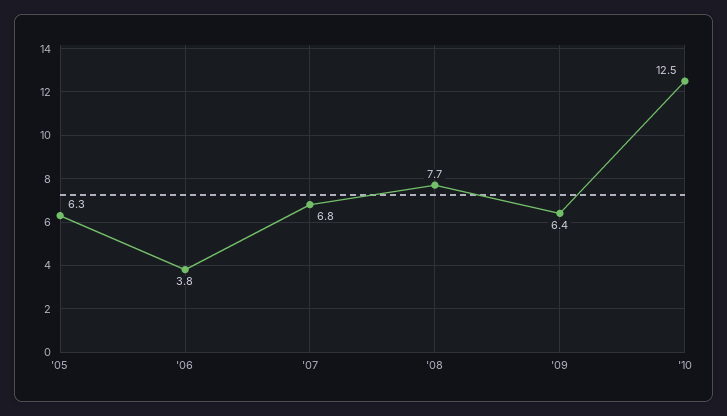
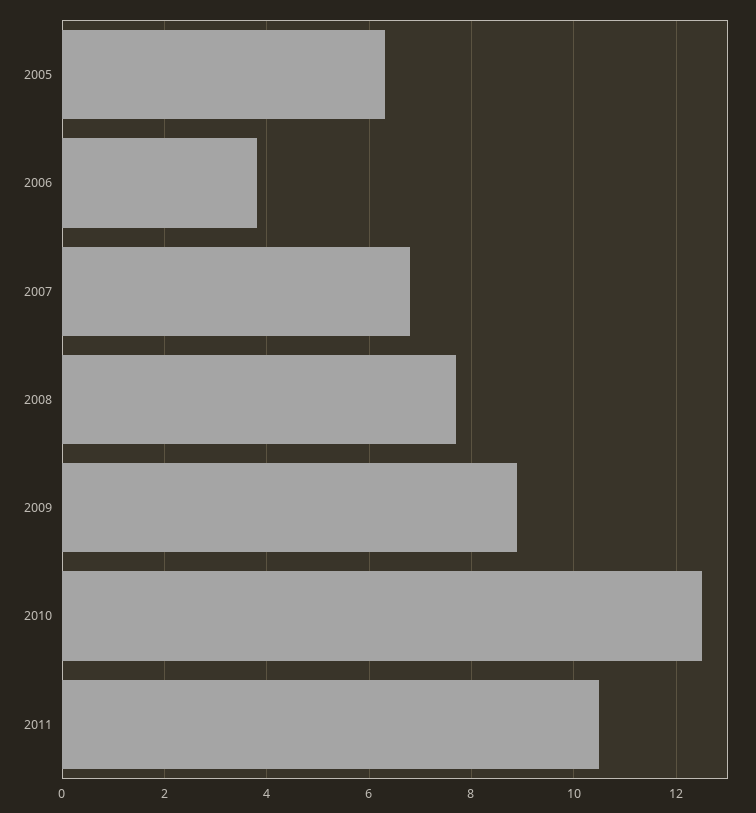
'09: 6.4 -> 9
2011: none -> 10.5

